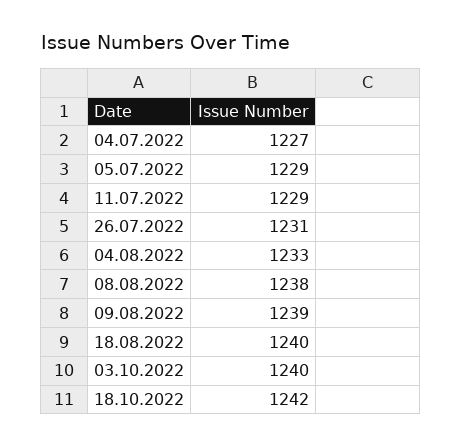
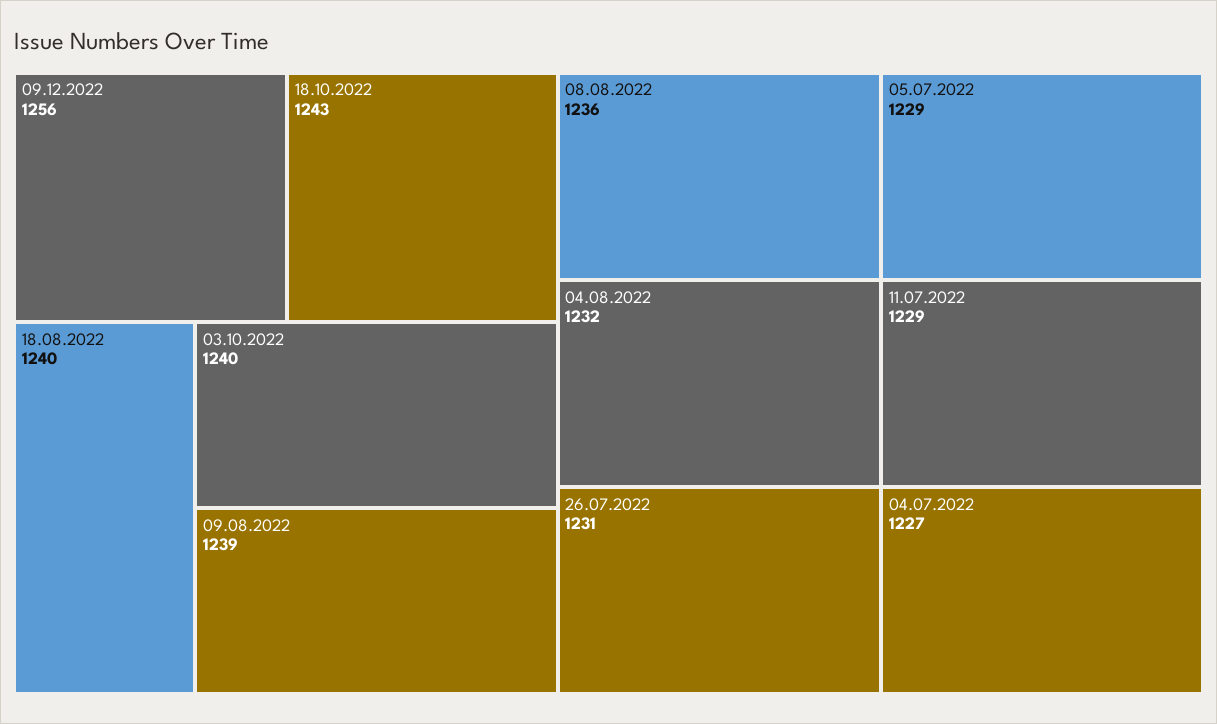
04.08.2022: 1233 -> 1232
08.08.2022: 1238 -> 1236
18.10.2022: 1242 -> 1243
09.12.2022: none -> 1256

